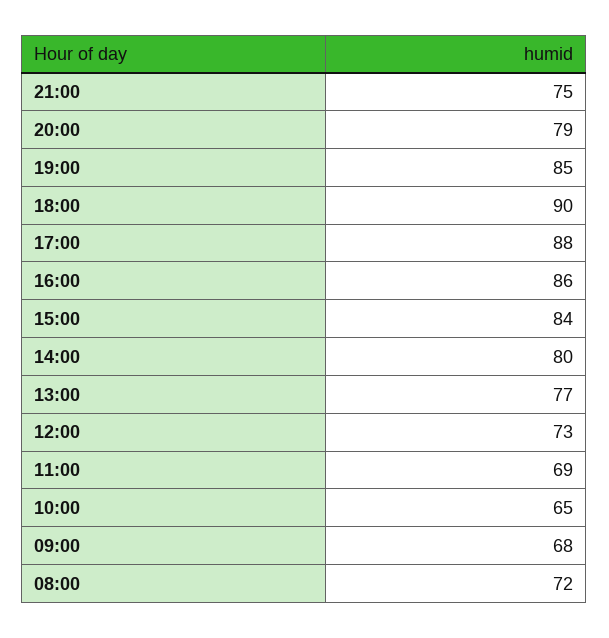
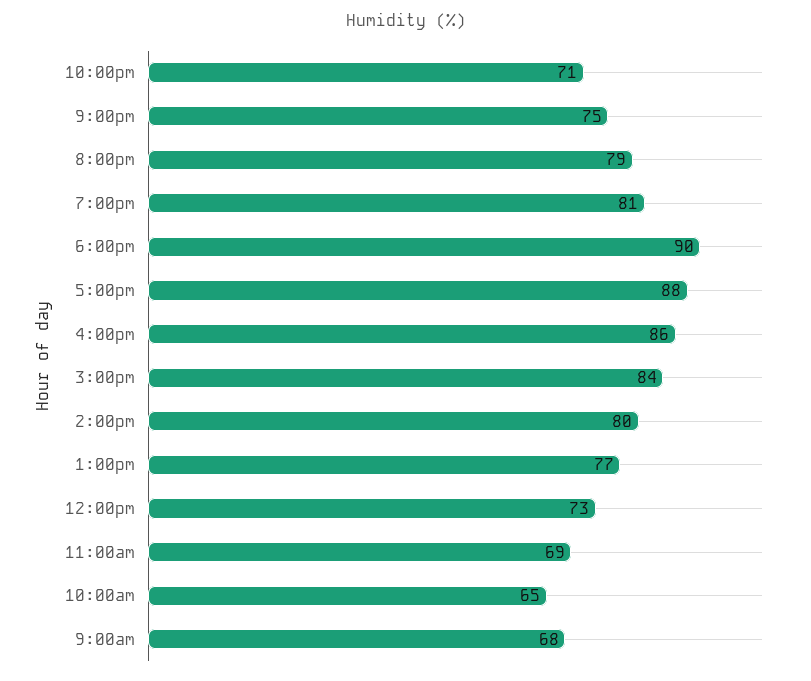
19:00: 85 -> 81
08:00: 72 -> none
10:00pm: none -> 71

